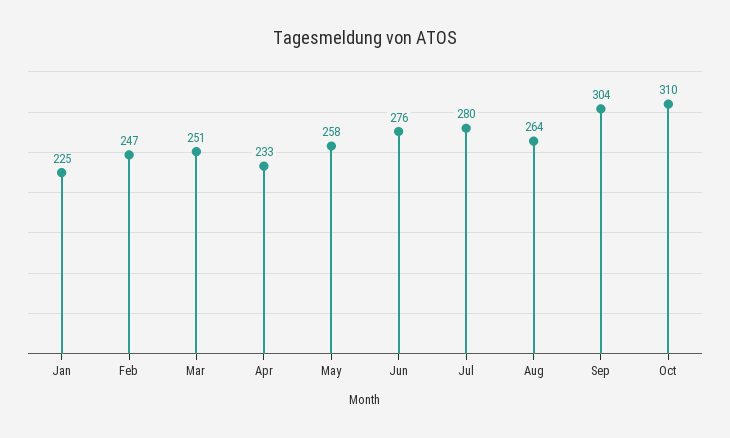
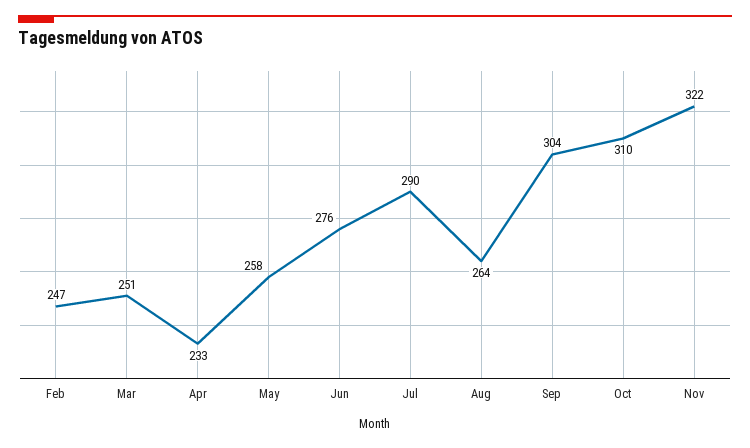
Jan: 225 -> none
Jul: 280 -> 290
Nov: none -> 322

